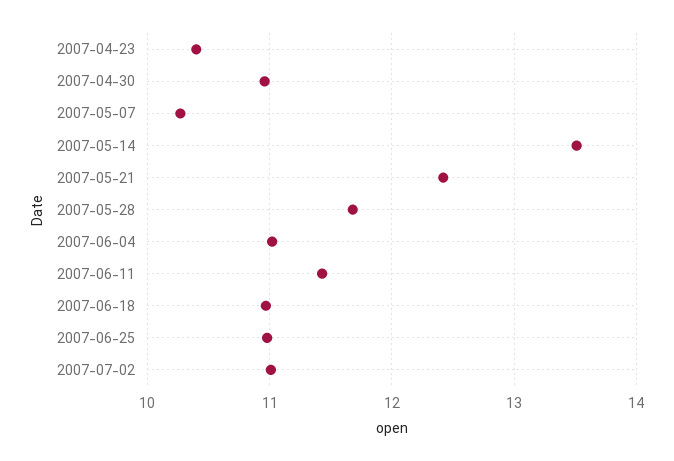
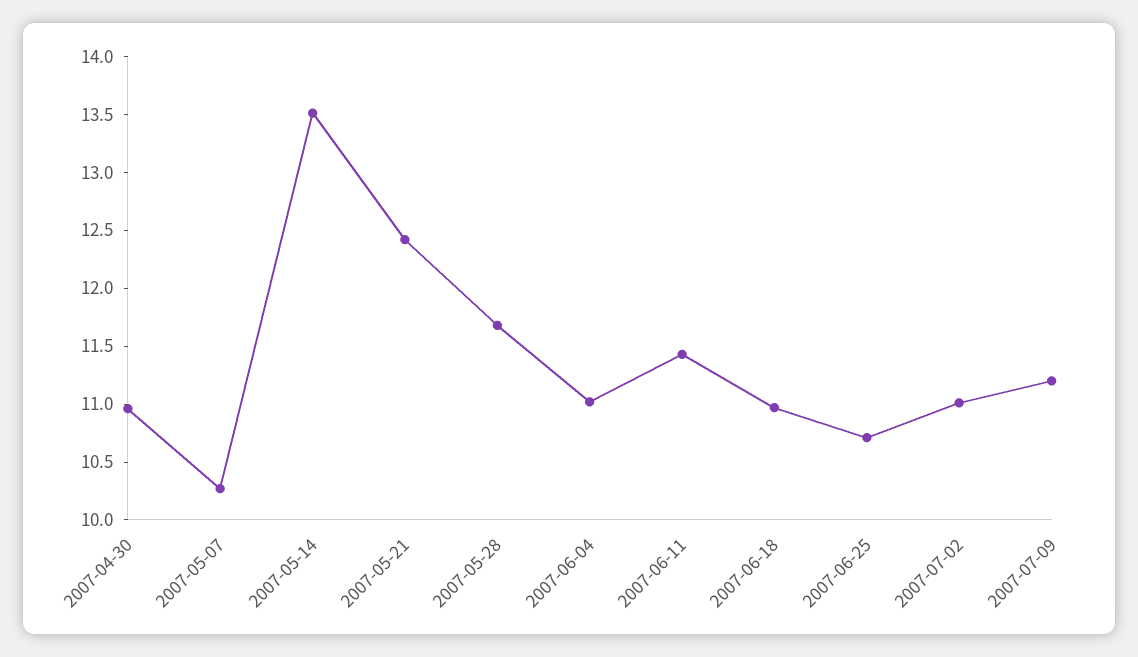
2007-04-23: 10.4 -> none
2007-06-25: 11 -> 10.7
2007-07-09: none -> 11.2

